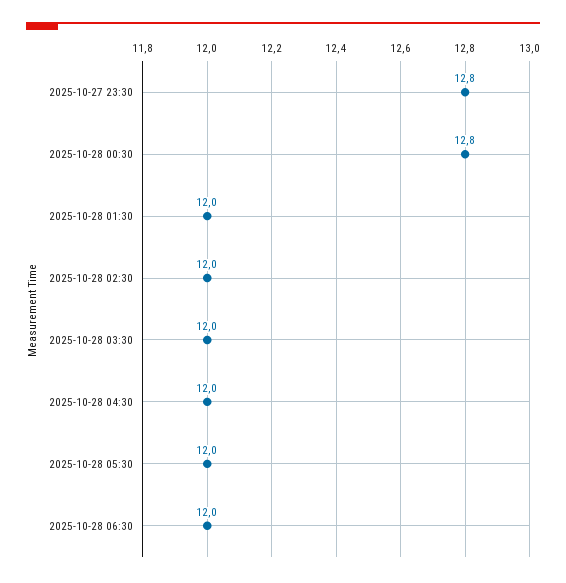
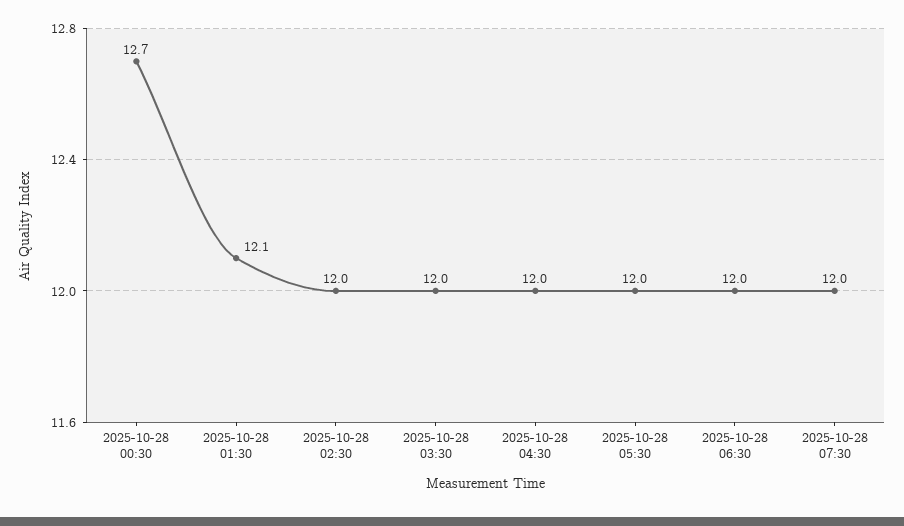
2025-10-27 23:30: 12.8 -> none
2025-10-28 00:30: 12.8 -> 12.7
2025-10-28 01:30: 12 -> 12.1
2025-10-28 07:30: none -> 12

